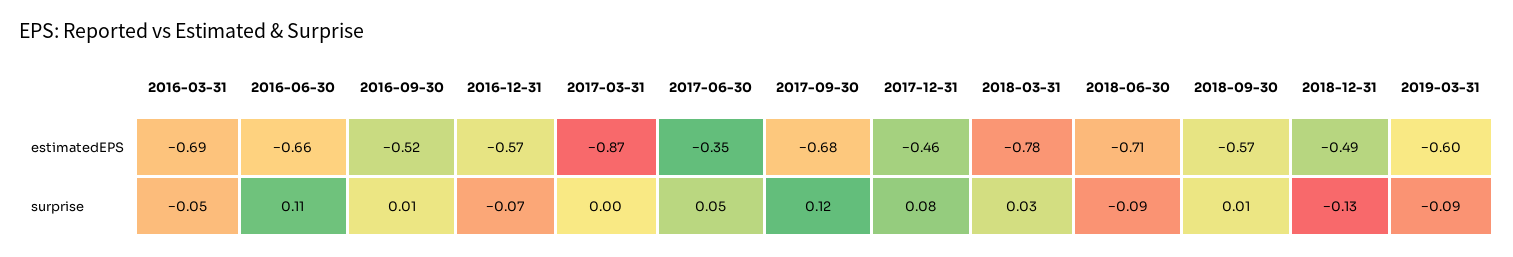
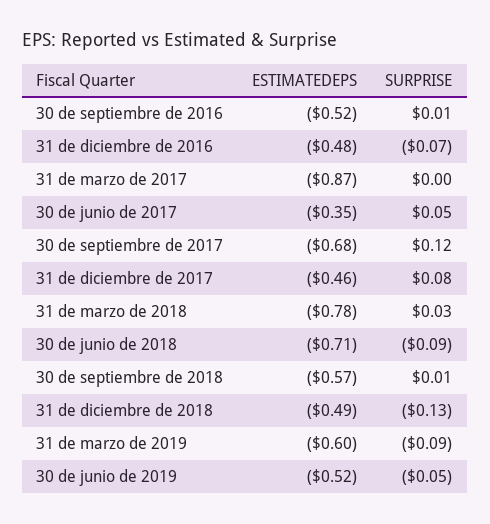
2016-03-31, estimatedEPS: -0.69 -> none
2016-06-30, estimatedEPS: -0.66 -> none
2016-12-31, estimatedEPS: -0.57 -> -0.48
2016-03-31, surprise: -0.05 -> none
2016-06-30, surprise: 0.11 -> none
30 de junio de 2019, estimatedEPS: none -> -0.52
30 de junio de 2019, surprise: none -> -0.05

